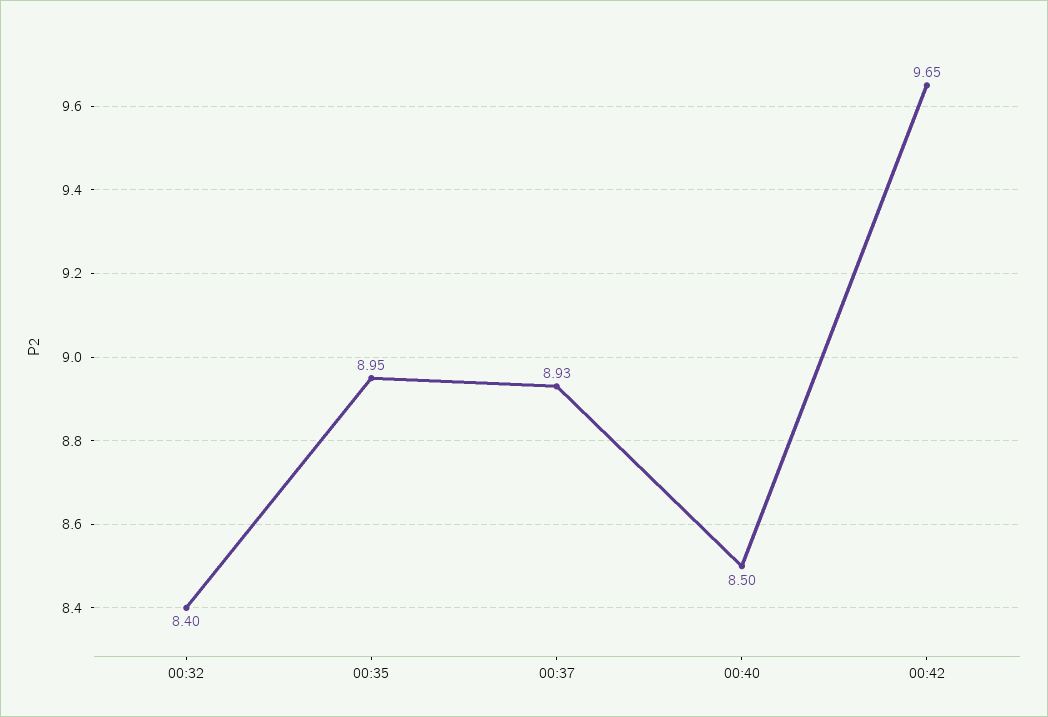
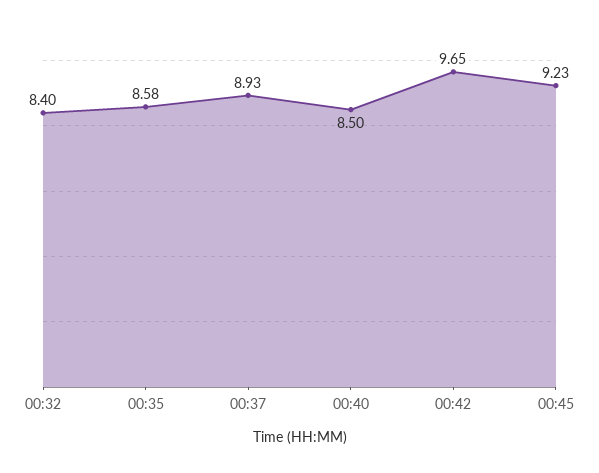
00:35: 8.95 -> 8.58
00:45: none -> 9.23

